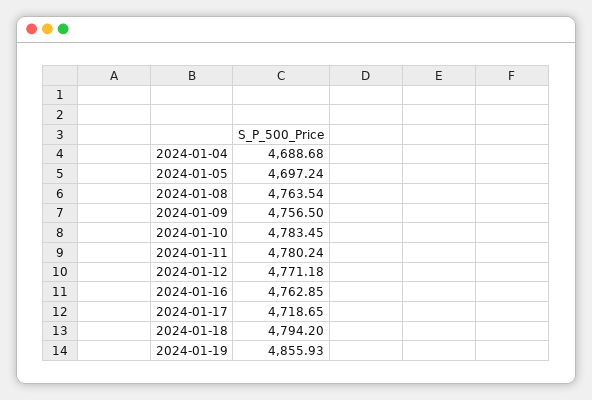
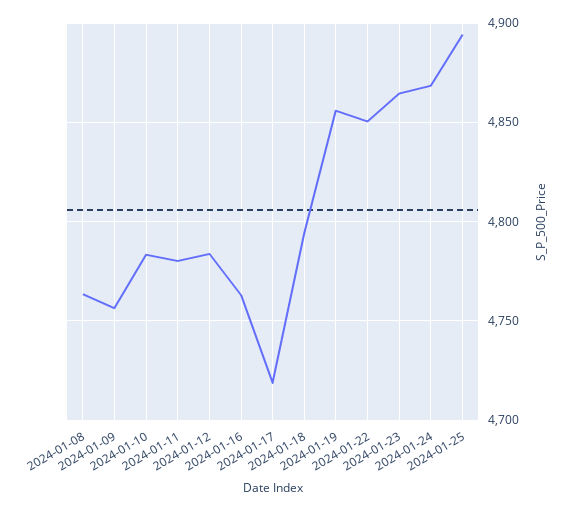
2024-01-04: 4688.68 -> none
2024-01-05: 4697.24 -> none
2024-01-12: 4771.18 -> 4785
2024-01-22: none -> 4850
2024-01-23: none -> 4865
2024-01-24: none -> 4870
2024-01-25: none -> 4895

